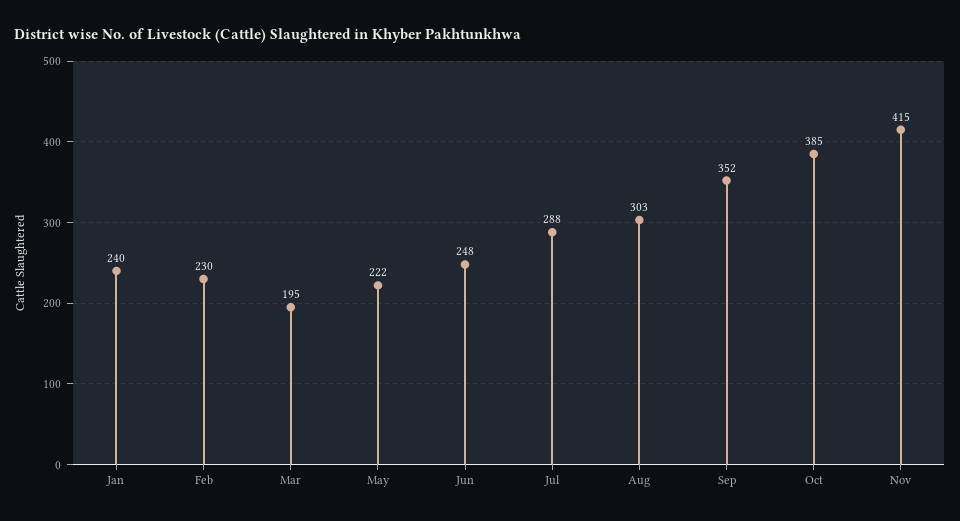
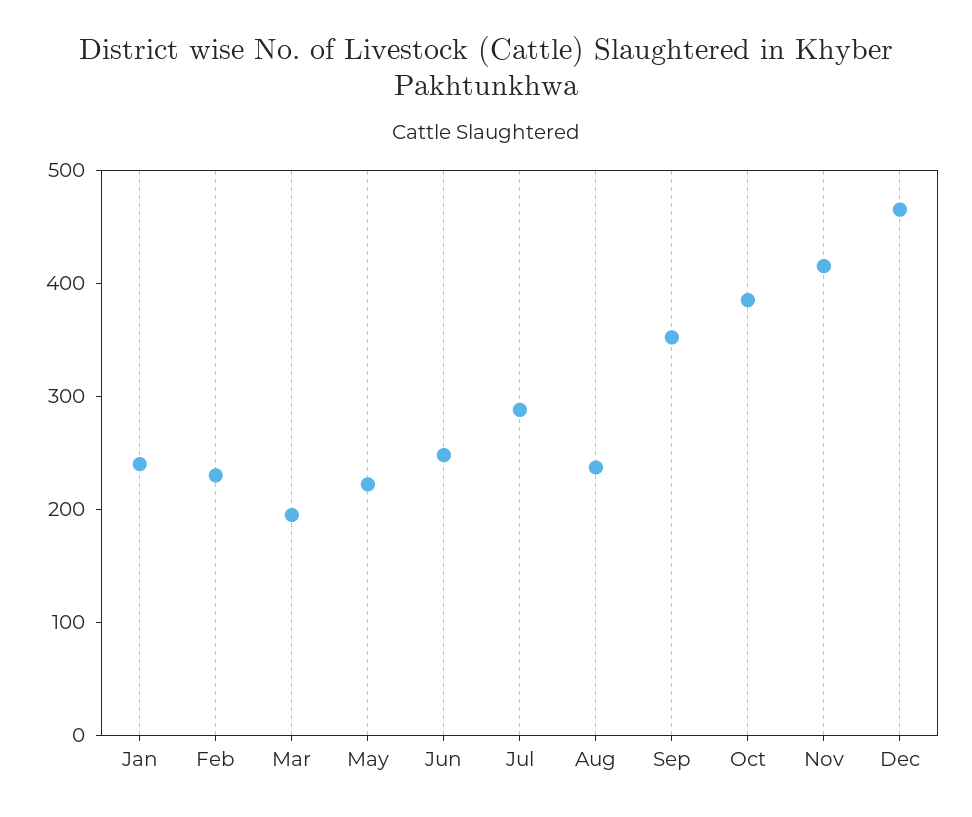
Aug: 303 -> 240
Dec: none -> 460

